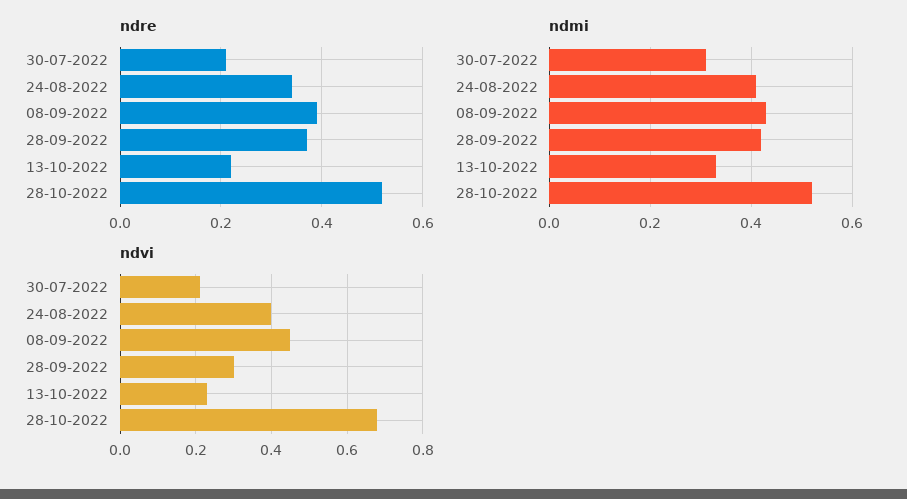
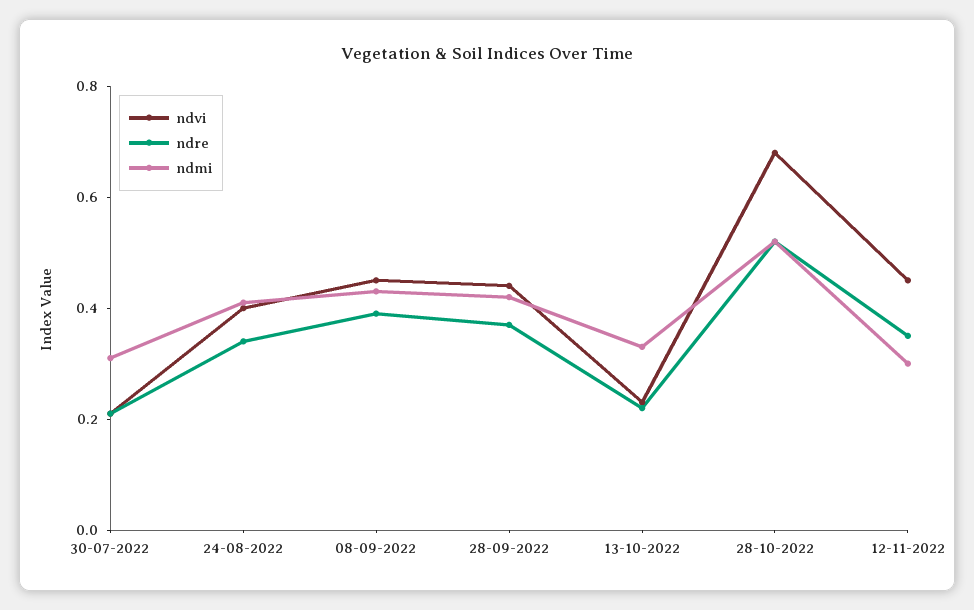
ndvi, 28-09-2022: 0.3 -> 0.45
ndvi, 12-11-2022: none -> 0.45
ndre, 12-11-2022: none -> 0.35
ndmi, 12-11-2022: none -> 0.3

